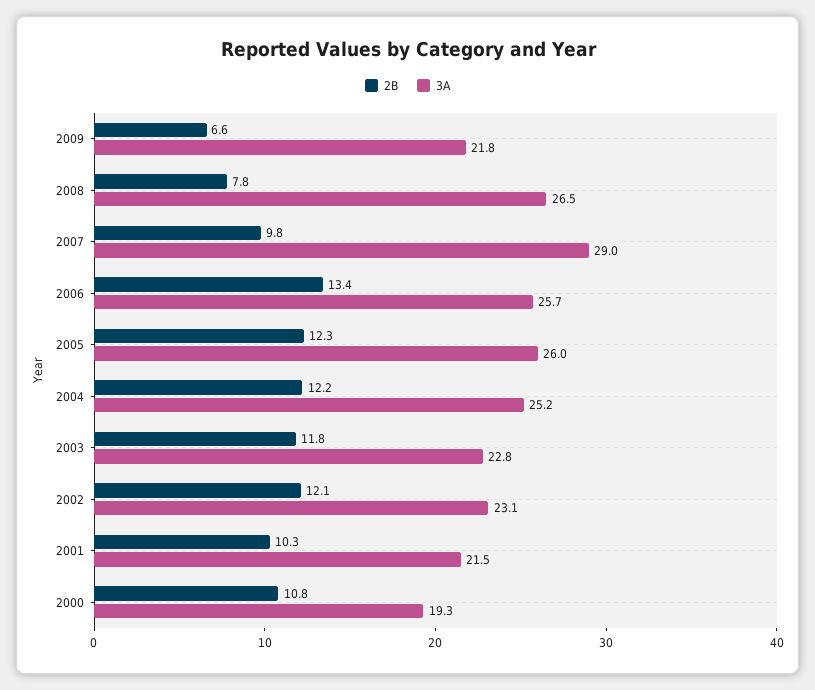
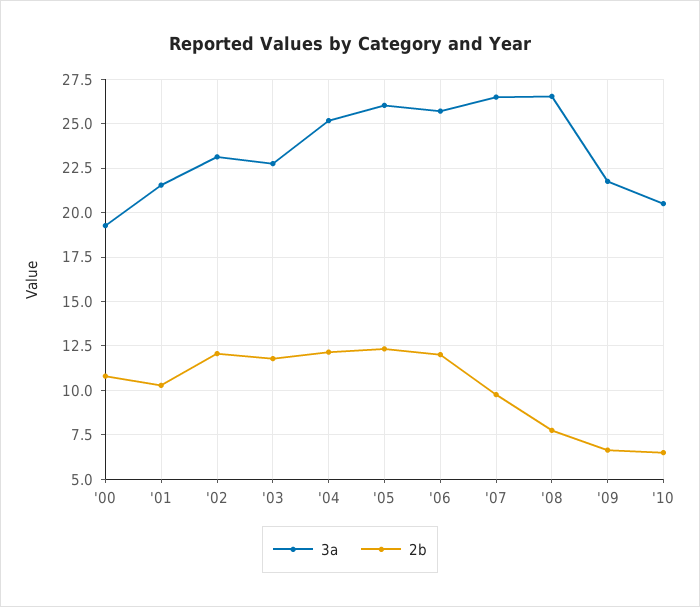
3A, 2007: 29 -> 26.5
2B, 2006: 13.4 -> 12
3A, '10: none -> 20.5
2B, '10: none -> 6.5

